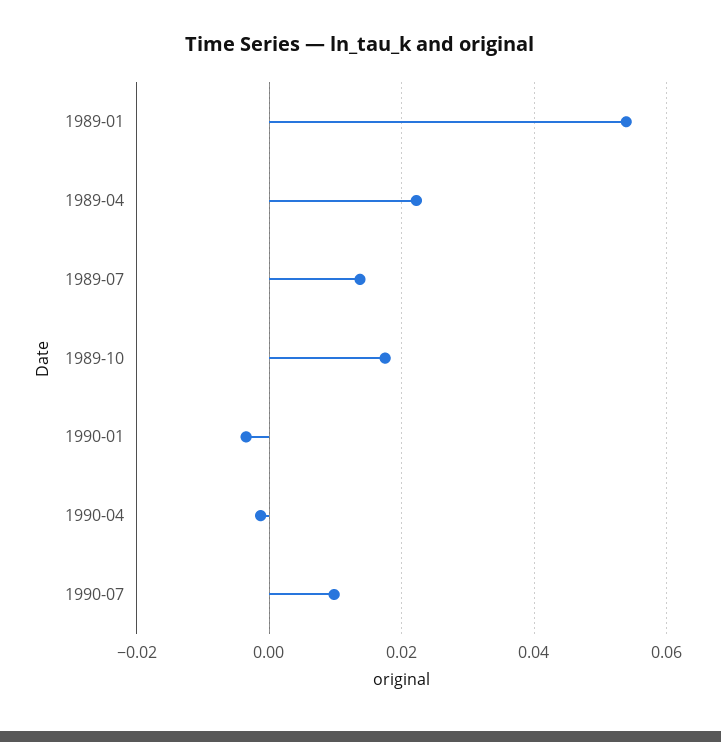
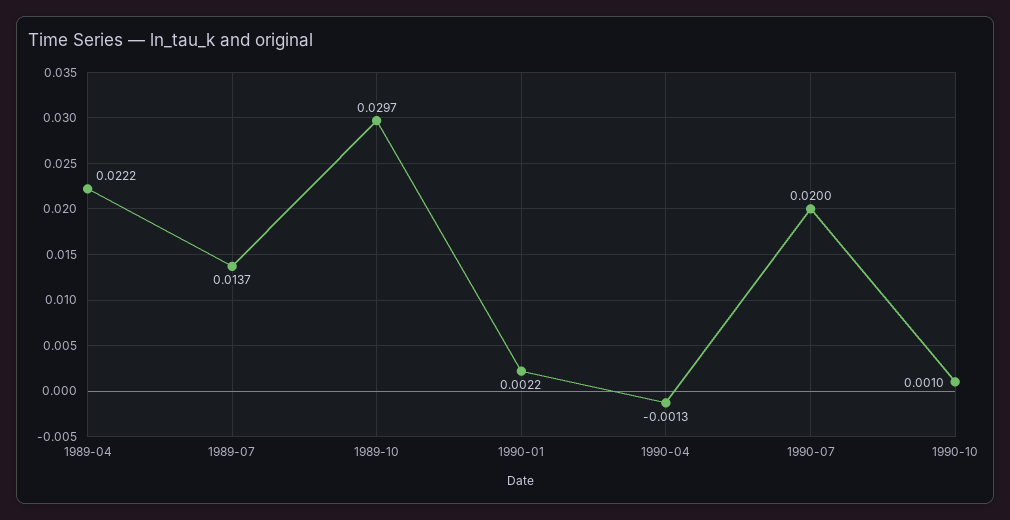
1989-01: 0.054 -> none
1989-10: 0.018 -> 0.0297
1990-01: -0.004 -> 0.0022
1990-07: 0.01 -> 0.02
1990-10: none -> 0.001

